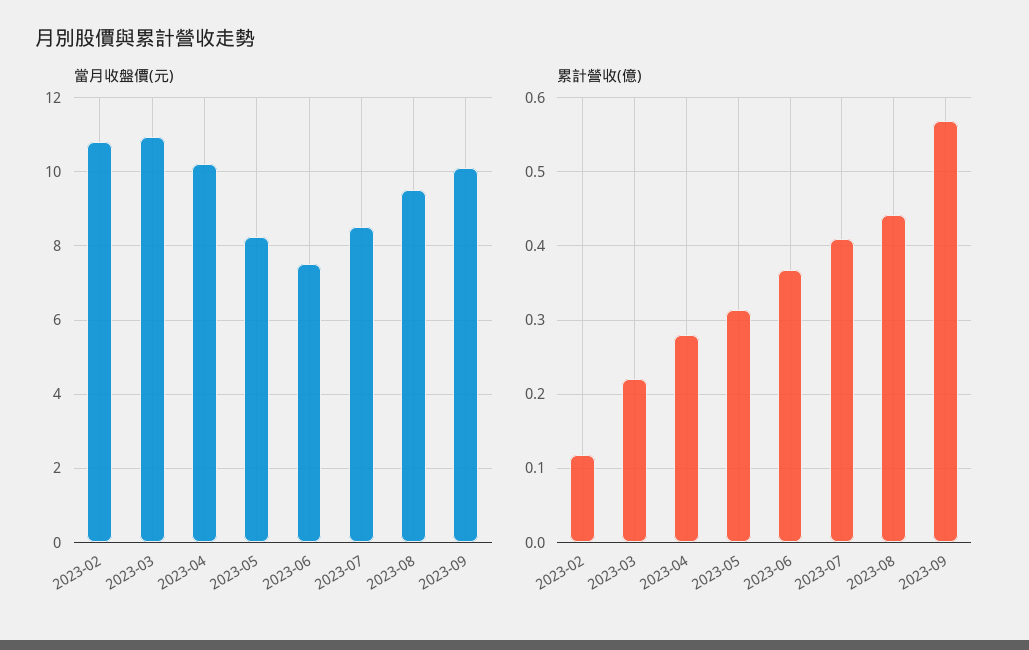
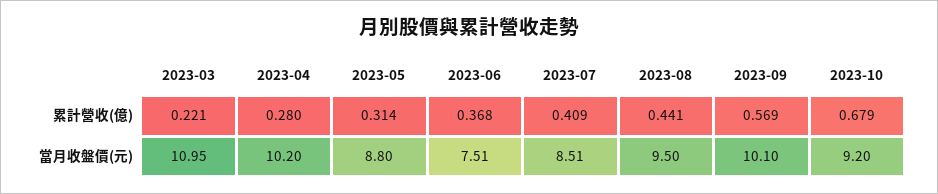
當月收盤價(元), 2023-02: 10.8 -> none
當月收盤價(元), 2023-05: 8.2 -> 8.8
累計營收(億), 2023-02: 0.12 -> none
累計營收(億), 2023-10: none -> 0.679
當月收盤價(元), 2023-10: none -> 9.2

